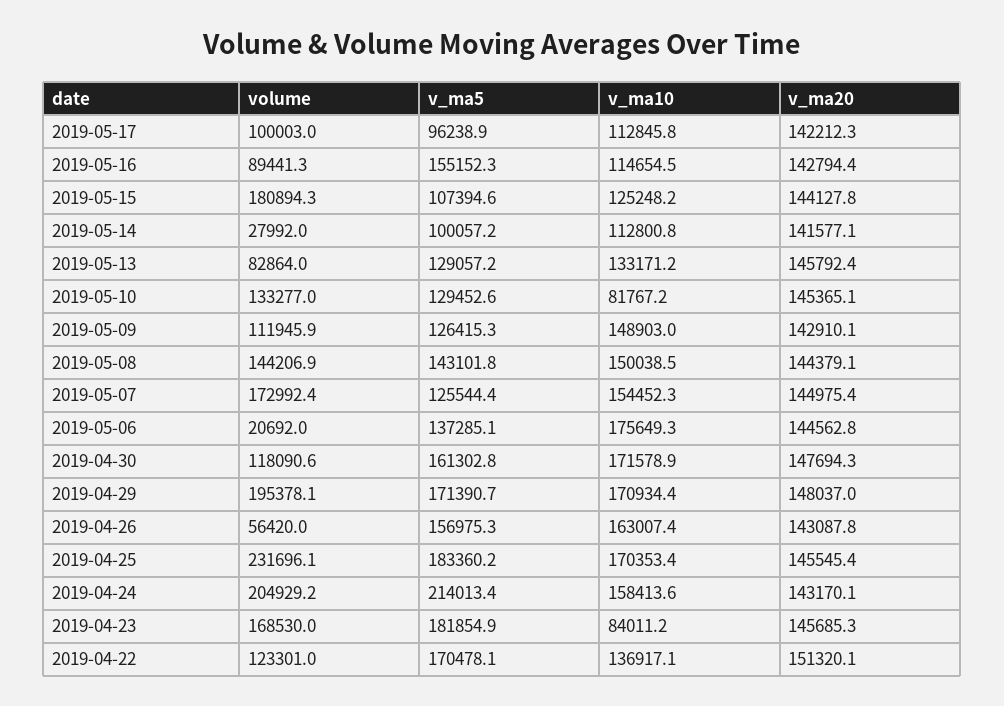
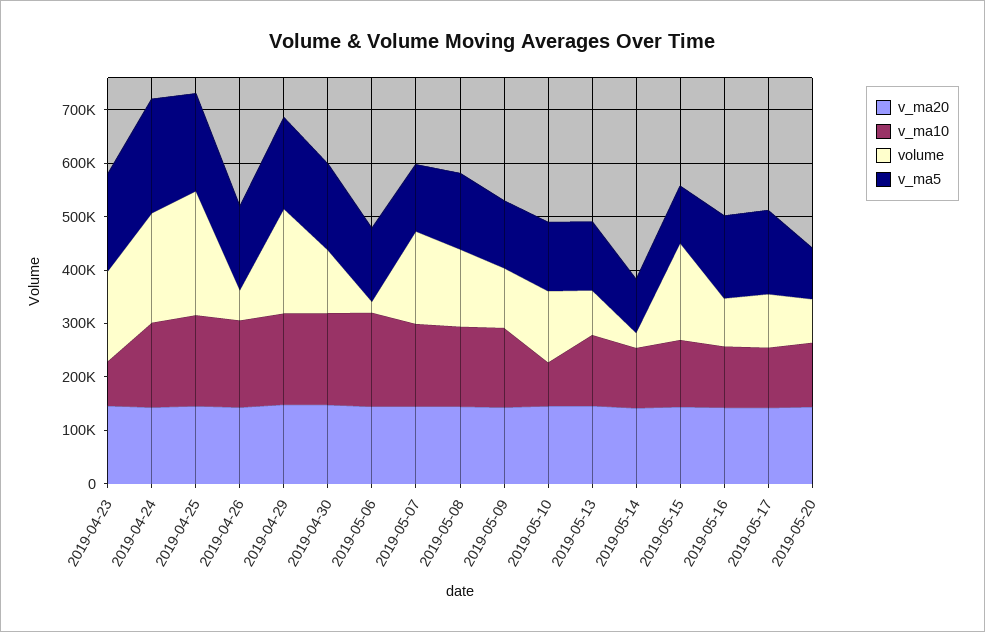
v_ma5, 2019-05-17: 96238.9 -> 160000
volume, 2019-04-22: 123301 -> none
v_ma5, 2019-04-22: 170478.1 -> none
v_ma10, 2019-04-22: 136917.1 -> none
v_ma20, 2019-04-22: 151320.1 -> none
v_ma20, 2019-05-20: none -> 140000
v_ma10, 2019-05-20: none -> 120000
volume, 2019-05-20: none -> 80000
v_ma5, 2019-05-20: none -> 100000

